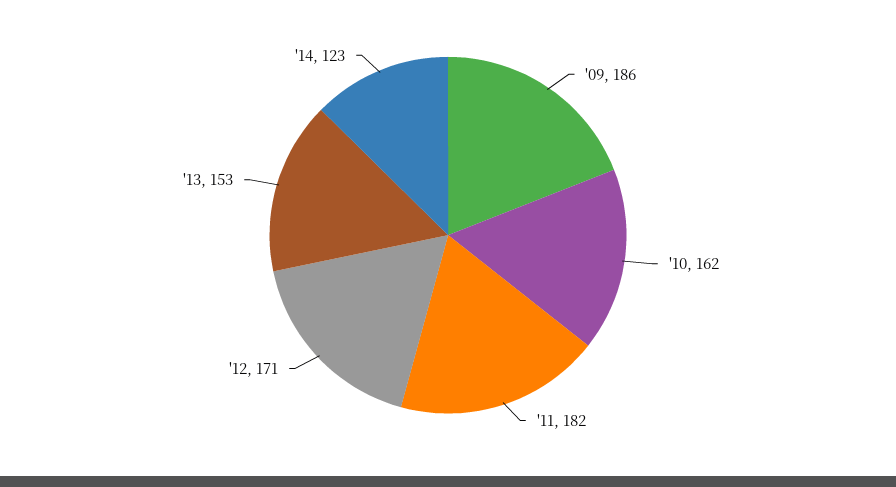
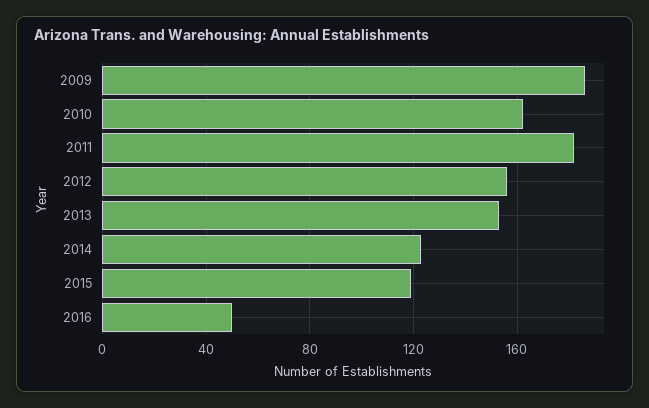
'12: 171 -> 155
2015: none -> 120
2016: none -> 50

